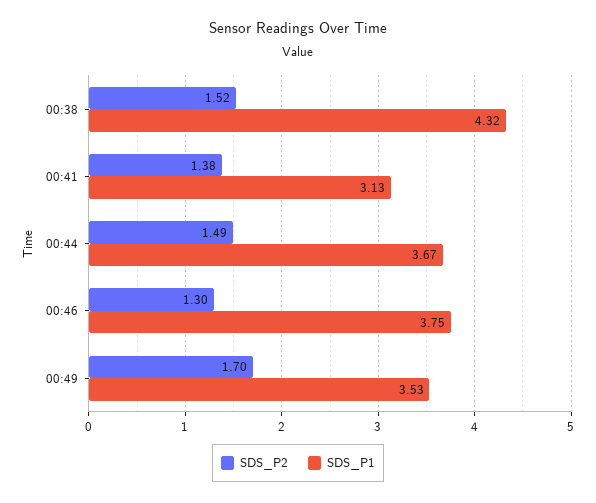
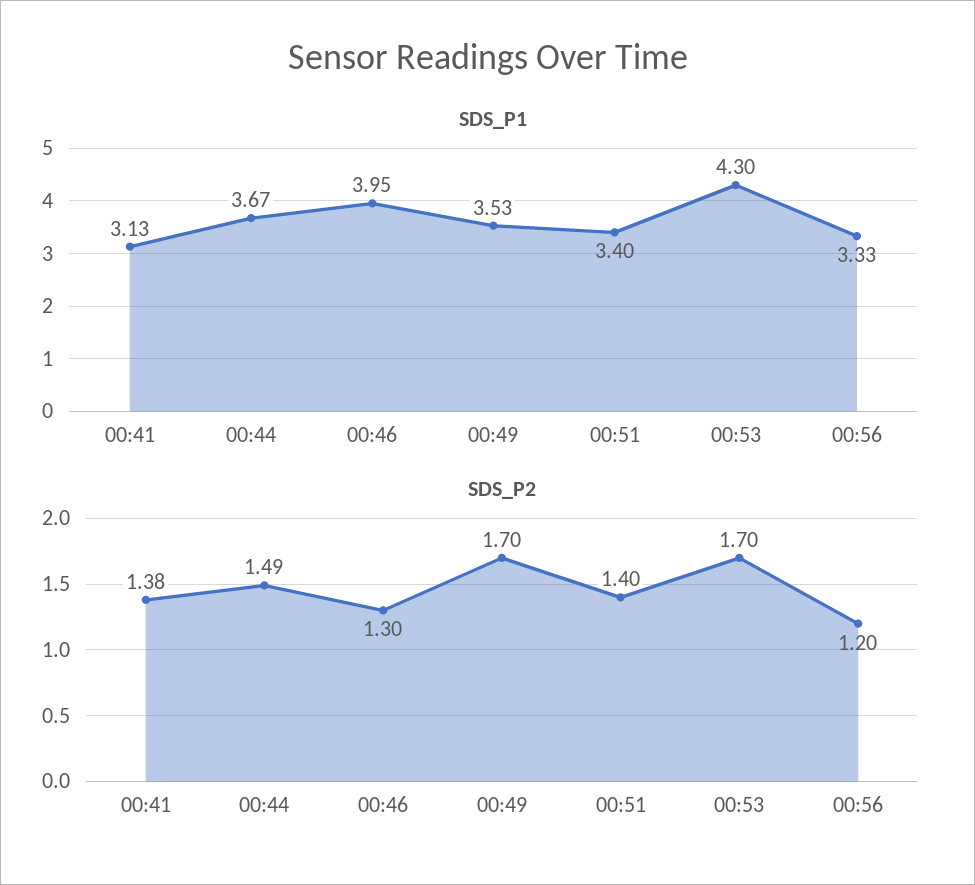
SDS_P2, 00:38: 1.52 -> none
SDS_P1, 00:38: 4.32 -> none
SDS_P1, 00:46: 3.75 -> 3.95
SDS_P1, 00:51: none -> 3.4
SDS_P1, 00:53: none -> 4.3
SDS_P1, 00:56: none -> 3.33
SDS_P2, 00:51: none -> 1.4
SDS_P2, 00:53: none -> 1.7
SDS_P2, 00:56: none -> 1.2

